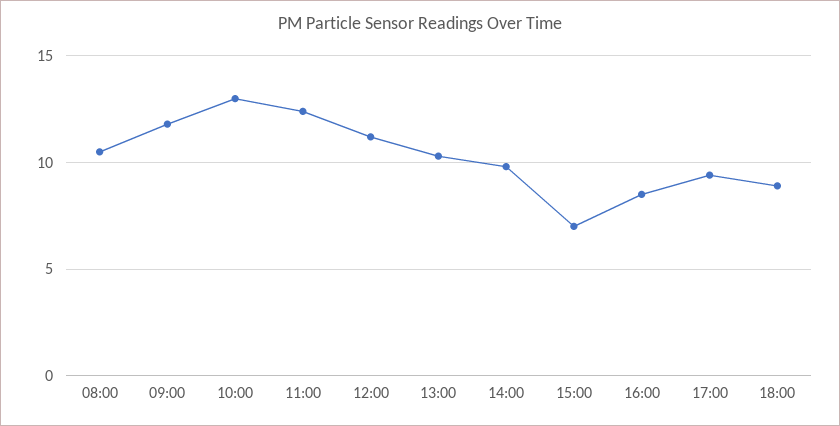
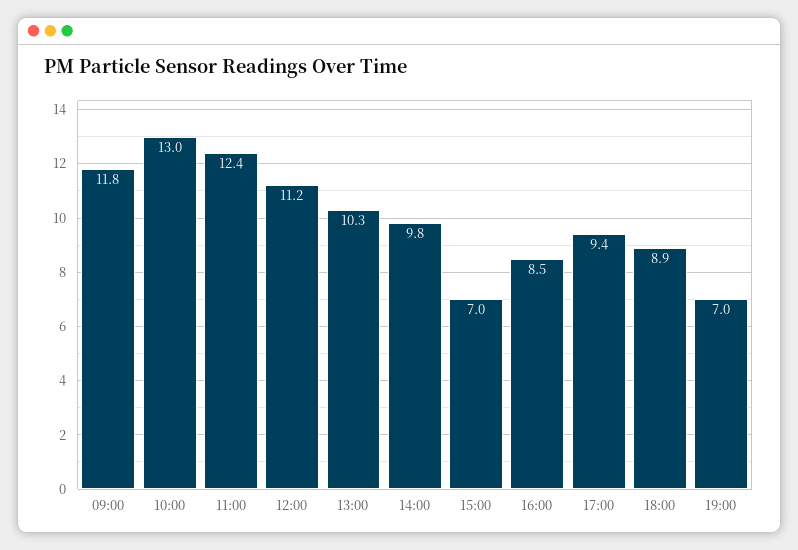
08:00: 10.5 -> none
19:00: none -> 7

